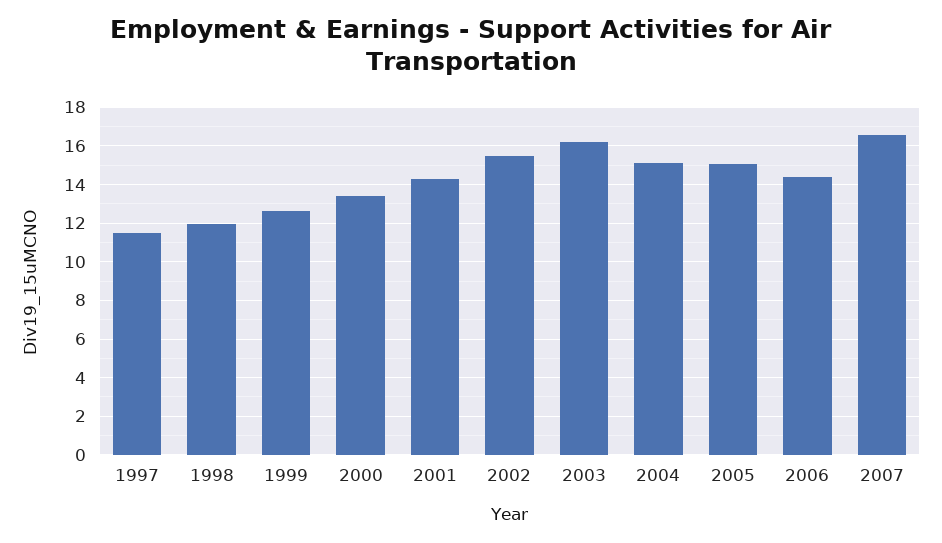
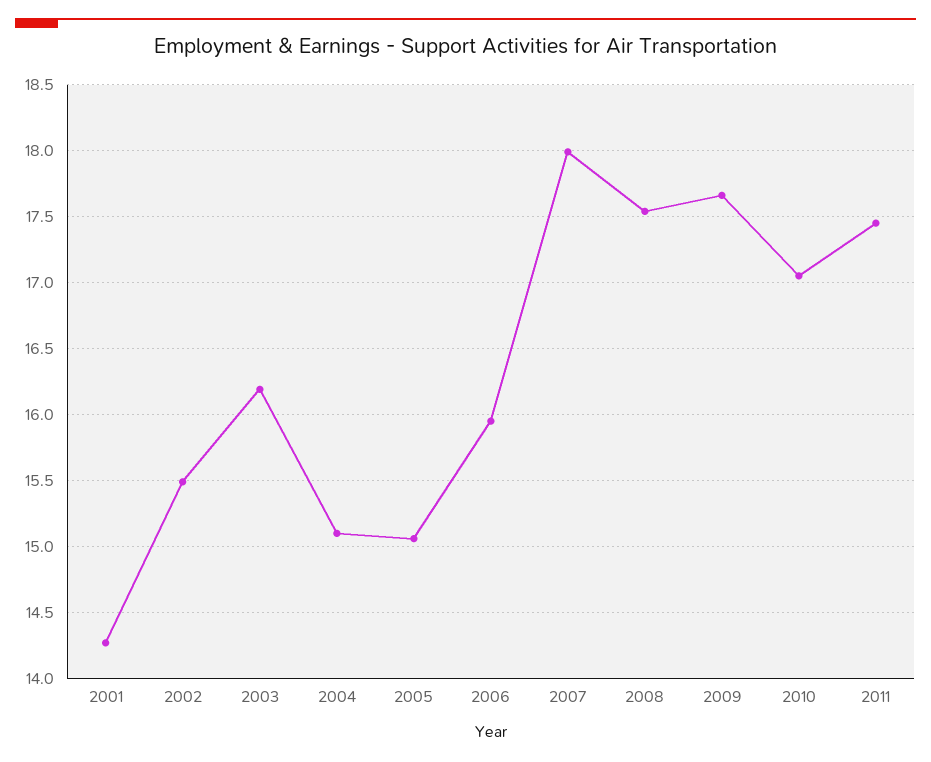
1997: 11.5 -> none
1998: 12 -> none
1999: 12.5 -> none
2000: 13.5 -> none
2006: 14.5 -> 15.95
2007: 16.5 -> 18
2008: none -> 17.55
2009: none -> 17.65
2010: none -> 17.05
2011: none -> 17.45

